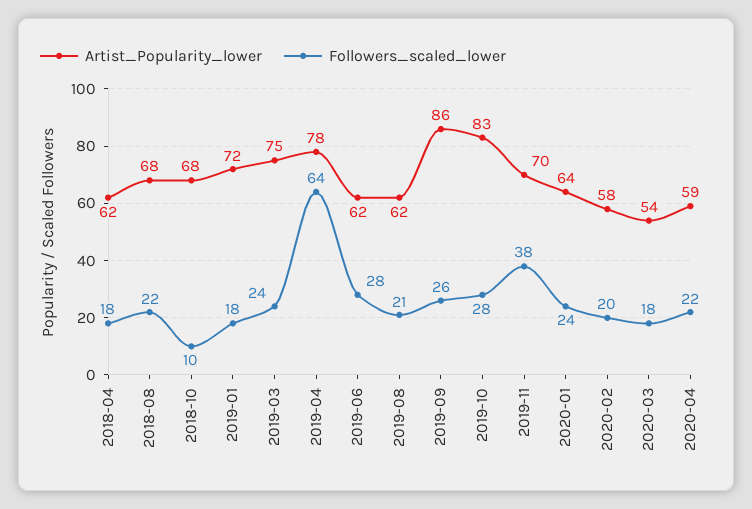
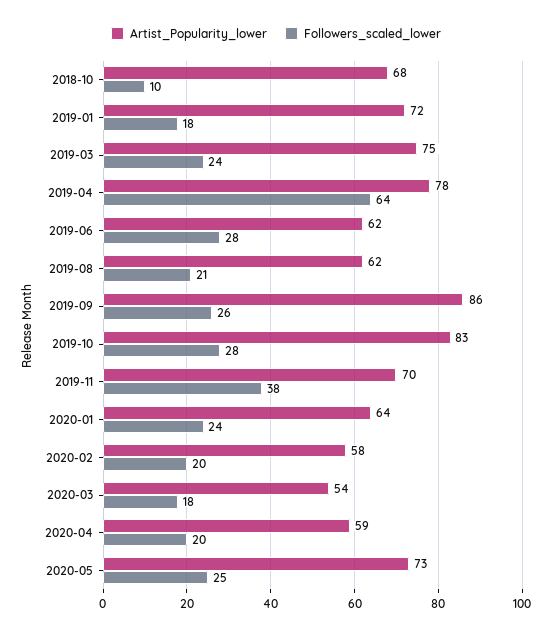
Artist_Popularity_lower, 2018-04: 62 -> none
Followers_scaled_lower, 2018-04: 18 -> none
Artist_Popularity_lower, 2018-08: 68 -> none
Followers_scaled_lower, 2018-08: 22 -> none
Followers_scaled_lower, 2020-04: 22 -> 20
Artist_Popularity_lower, 2020-05: none -> 73
Followers_scaled_lower, 2020-05: none -> 25

